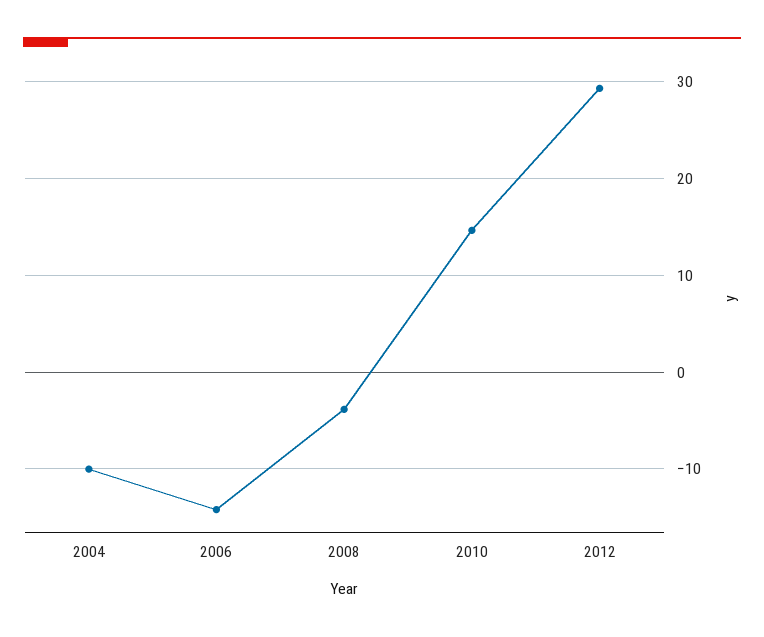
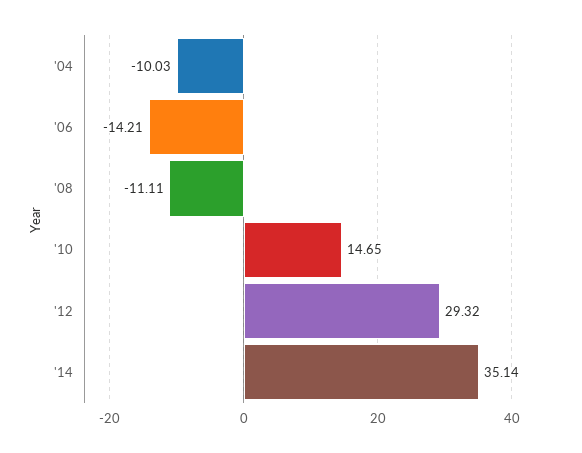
2008: -4 -> -11.11
'14: none -> 35.14

